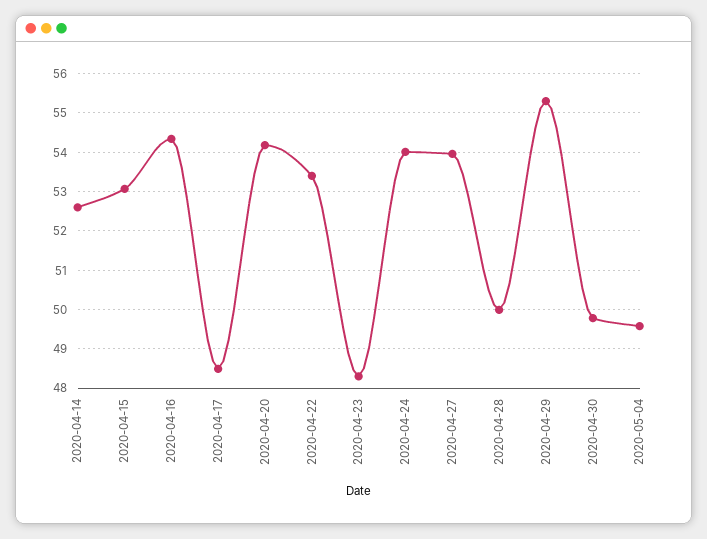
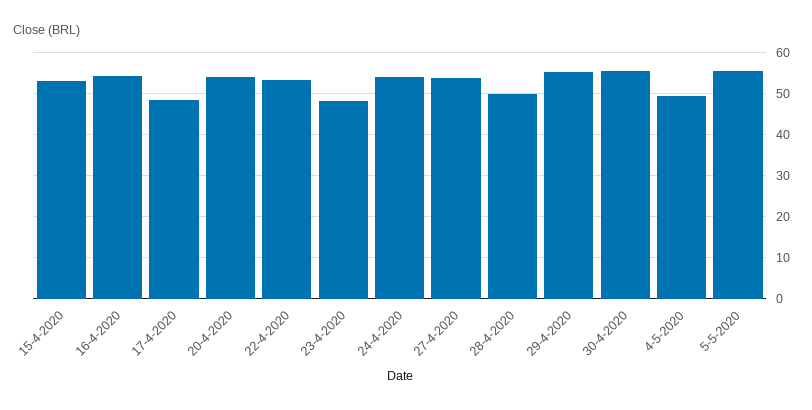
2020-04-14: 52.6 -> none
2020-04-30: 49.8 -> 56
5-5-2020: none -> 56

